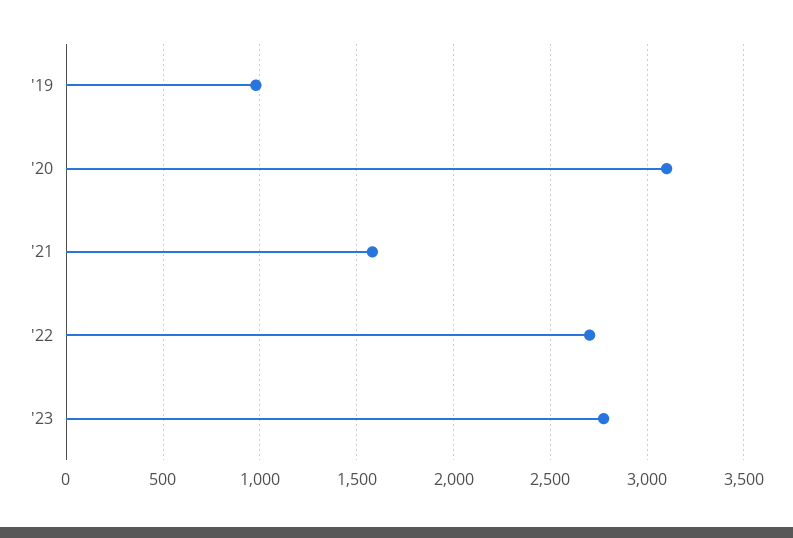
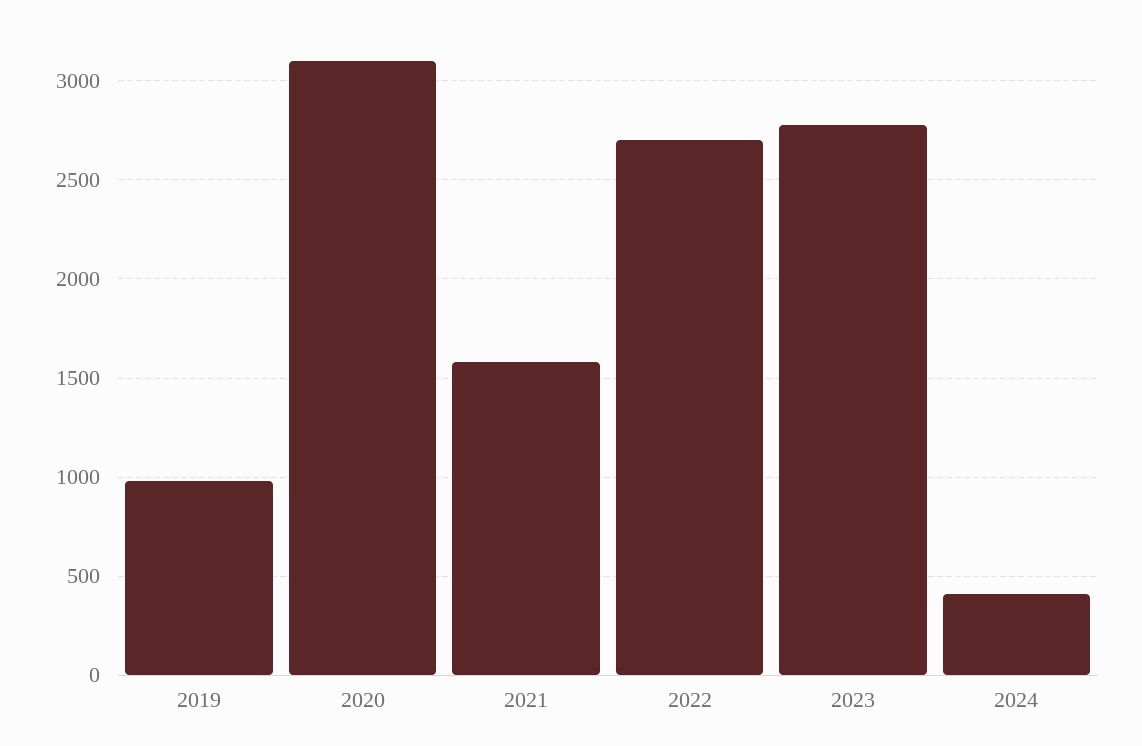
2024: none -> 400

